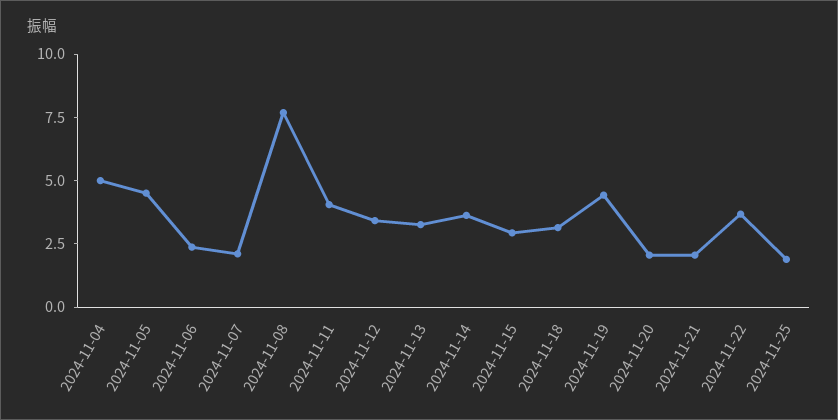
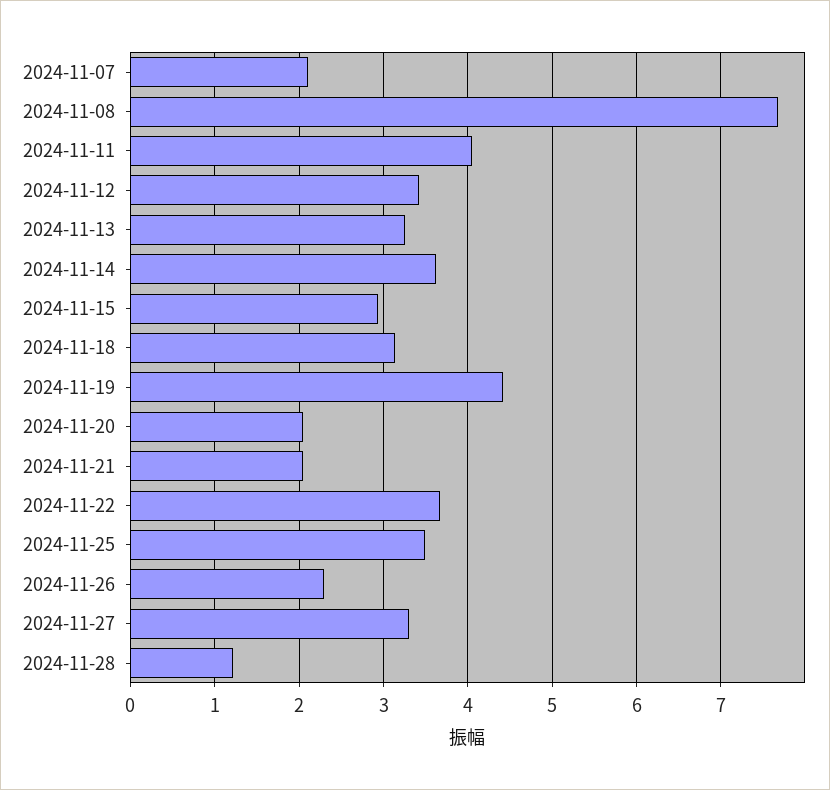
2024-11-04: 5 -> none
2024-11-05: 4.5 -> none
2024-11-06: 2.5 -> none
2024-11-25: 2 -> 3.5
2024-11-26: none -> 2.3
2024-11-27: none -> 3.3
2024-11-28: none -> 1.2

